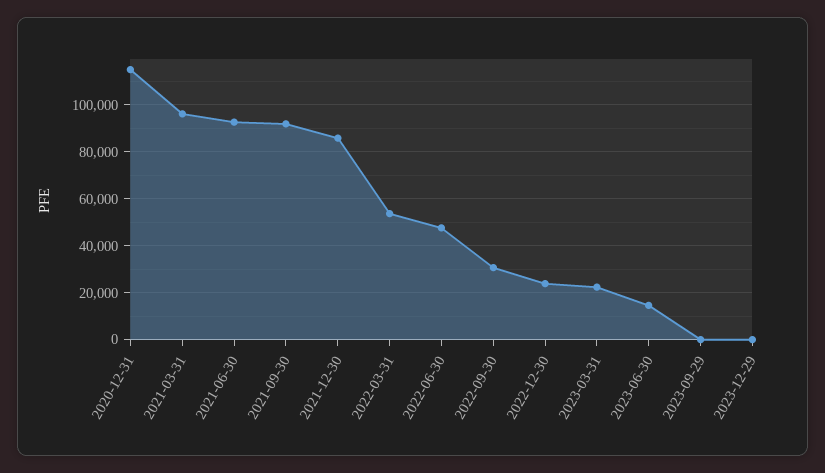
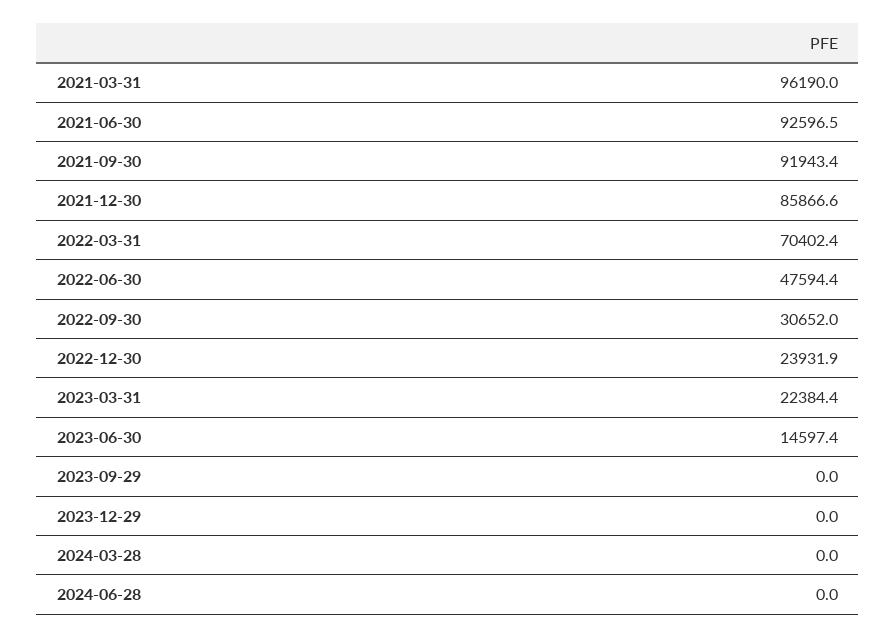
2020-12-31: 115000 -> none
2022-03-31: 55000 -> 70402.4
2024-03-28: none -> 0
2024-06-28: none -> 0

